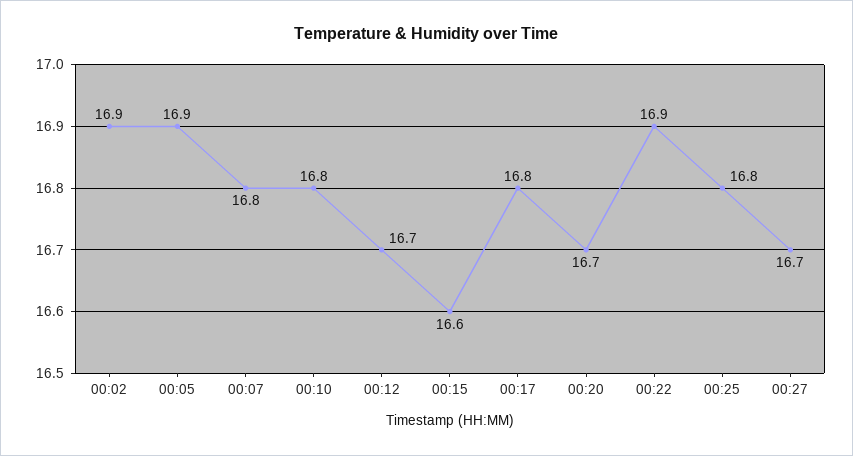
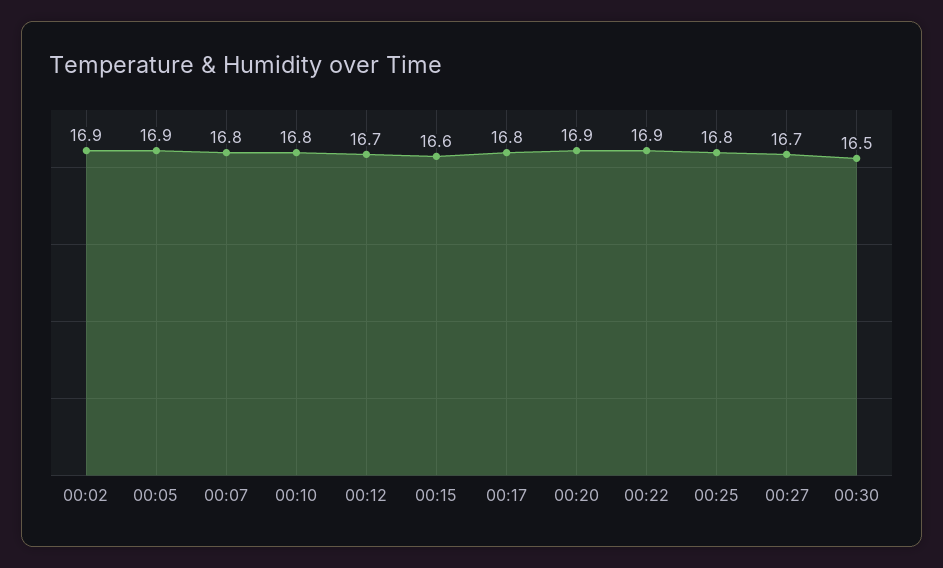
00:20: 16.7 -> 16.9
00:30: none -> 16.5

